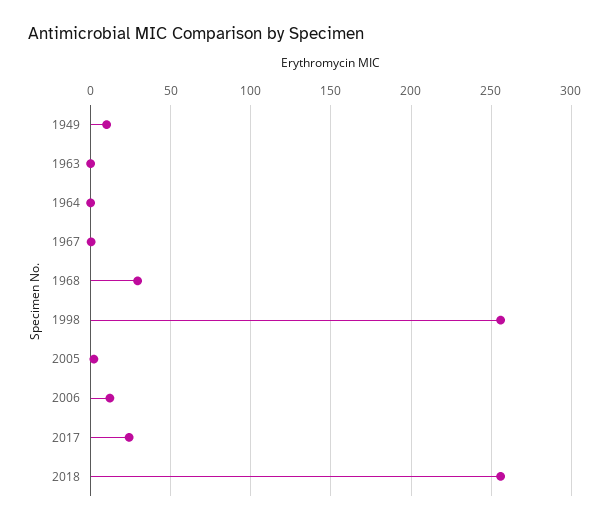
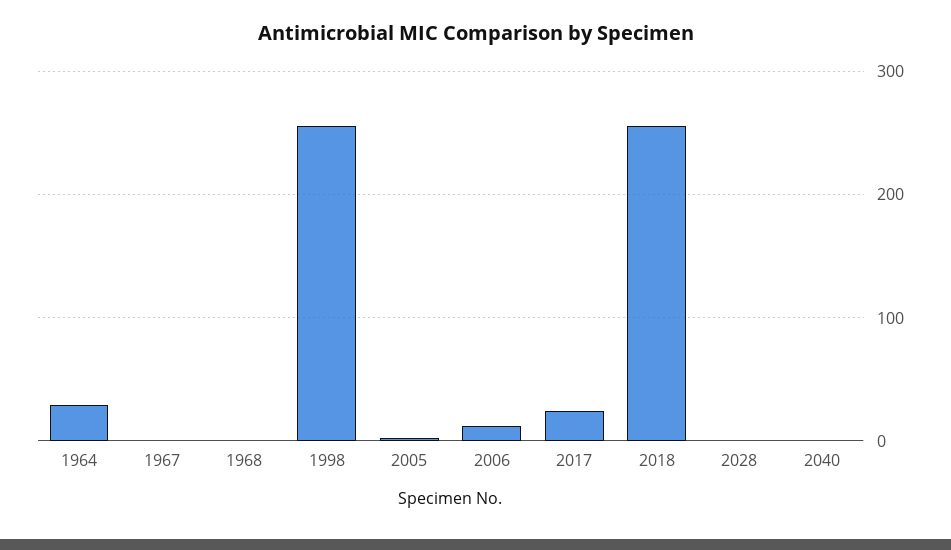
1949: 10 -> none
1963: 0 -> none
1964: 0 -> 30
1968: 30 -> 0
2028: none -> 0
2040: none -> 0

